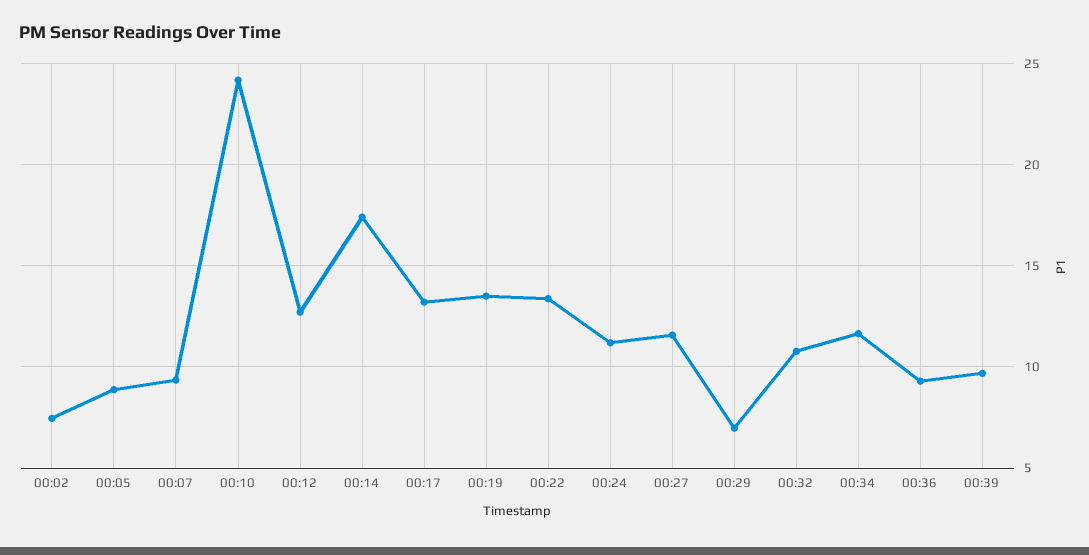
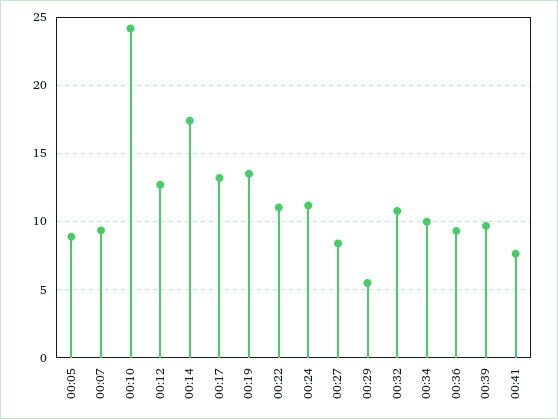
00:02: 7.5 -> none
00:22: 13.5 -> 11
00:27: 11.5 -> 8.5
00:29: 7 -> 5.5
00:34: 11.5 -> 10
00:41: none -> 7.5

